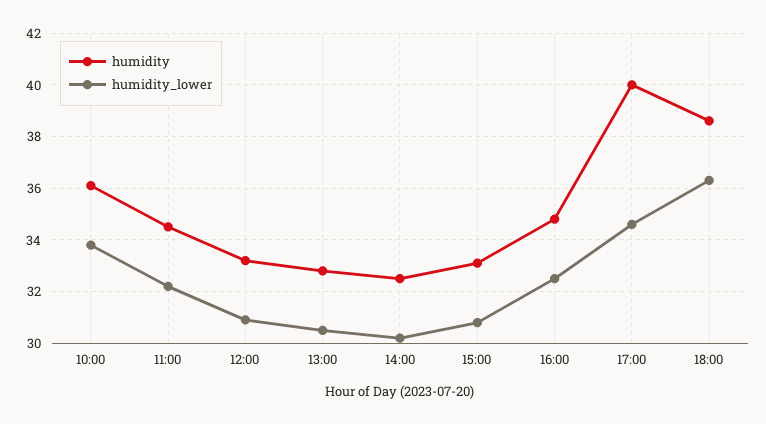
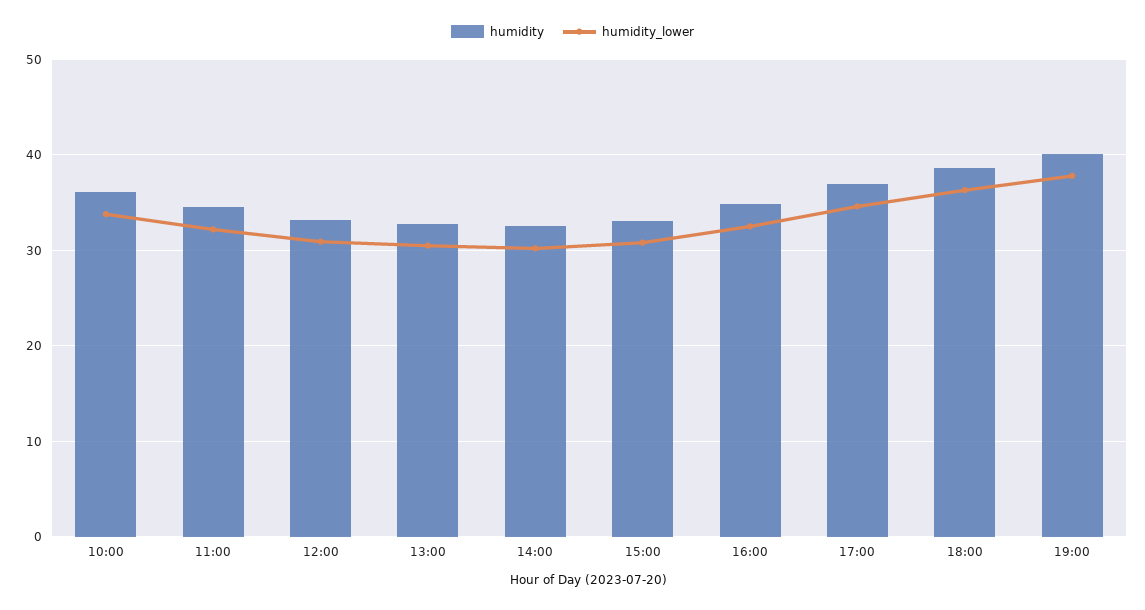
humidity, 17:00: 40 -> 37
humidity, 19:00: none -> 40
humidity_lower, 19:00: none -> 38

